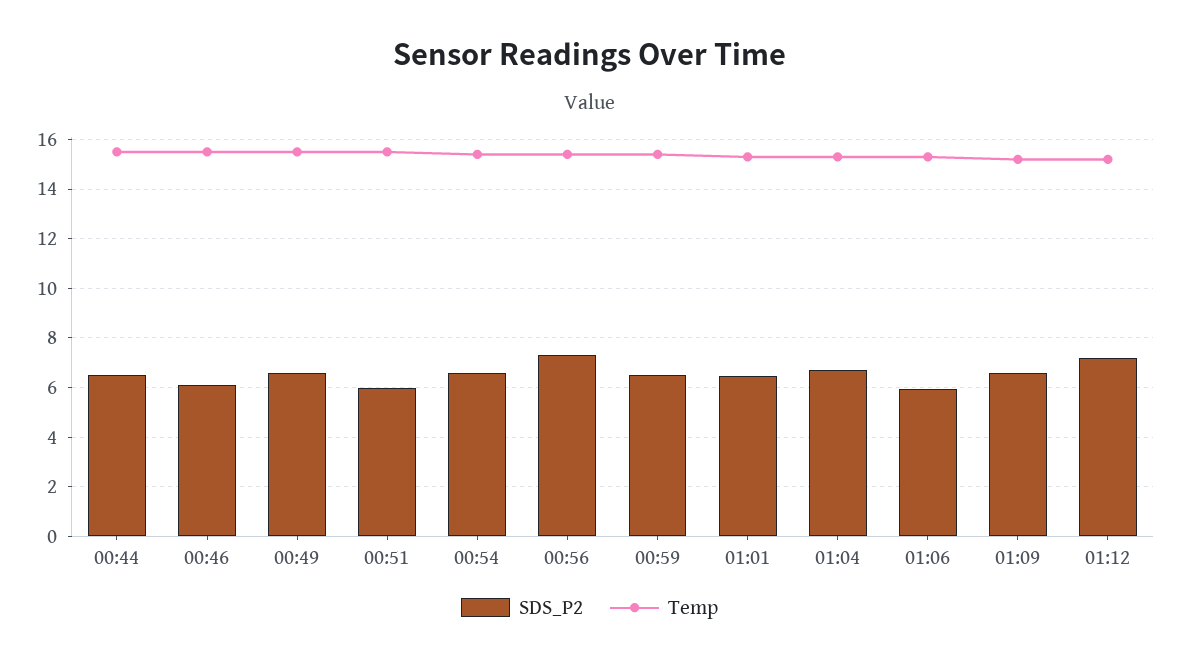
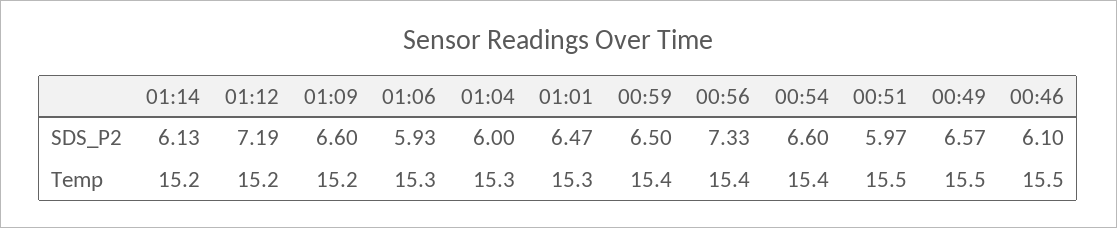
SDS_P2, 00:44: 6.5 -> none
Temp, 00:44: 15.5 -> none
SDS_P2, 01:04: 6.75 -> 6
SDS_P2, 01:14: none -> 6.13
Temp, 01:14: none -> 15.2

